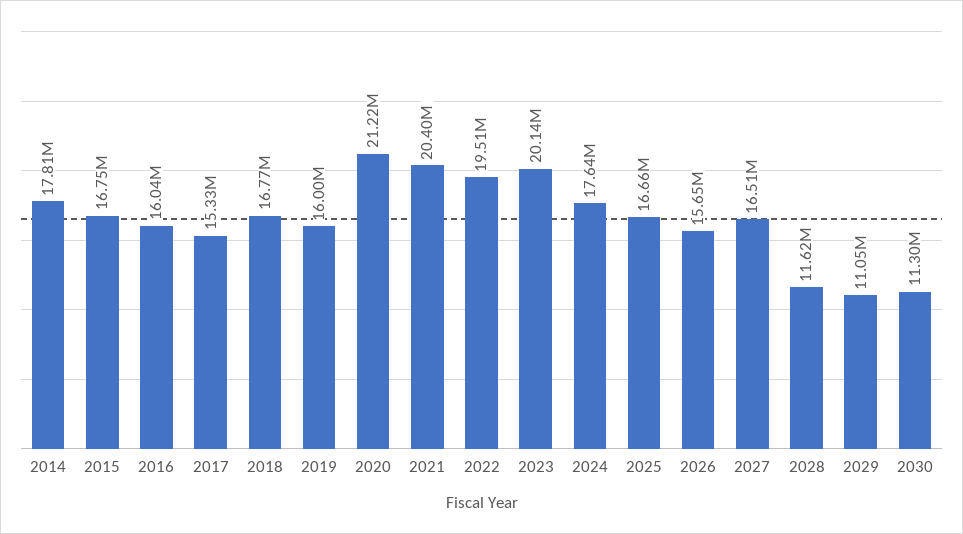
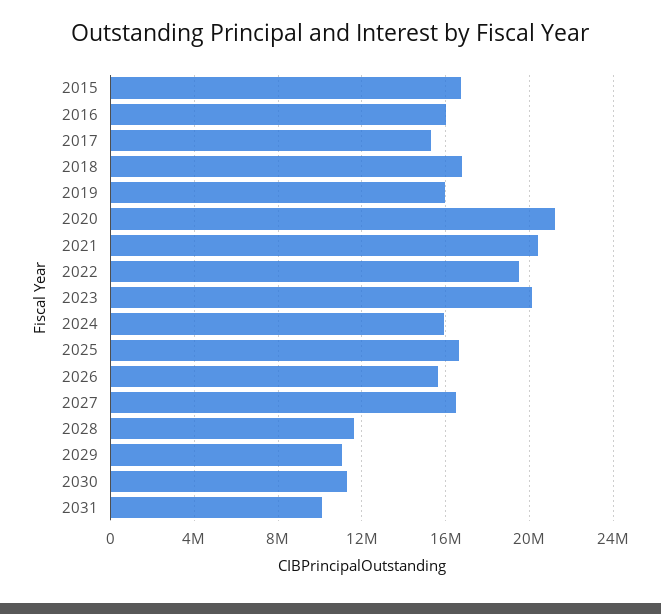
2014: 17810000 -> none
2024: 17640000 -> 16000000
2031: none -> 10000000

